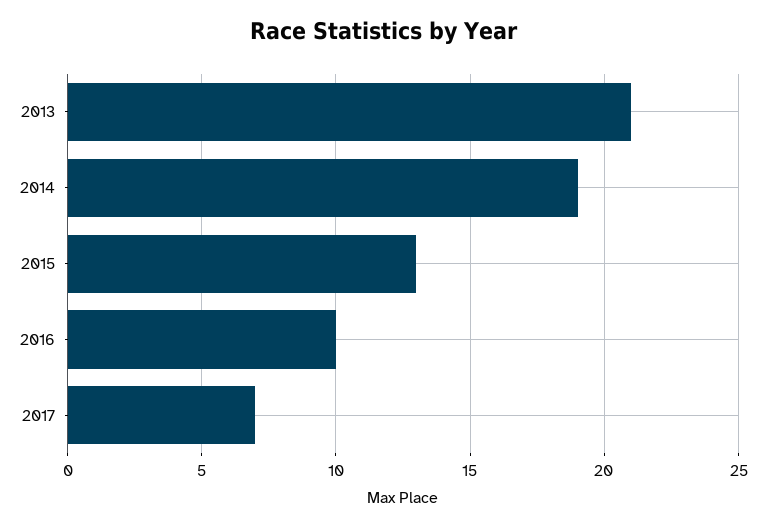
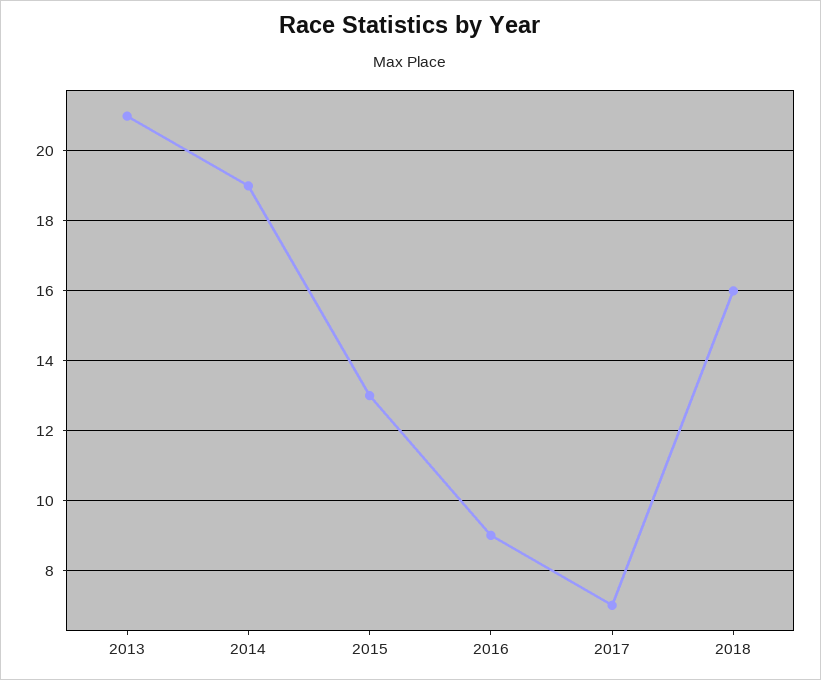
2016: 10 -> 9
2018: none -> 16

